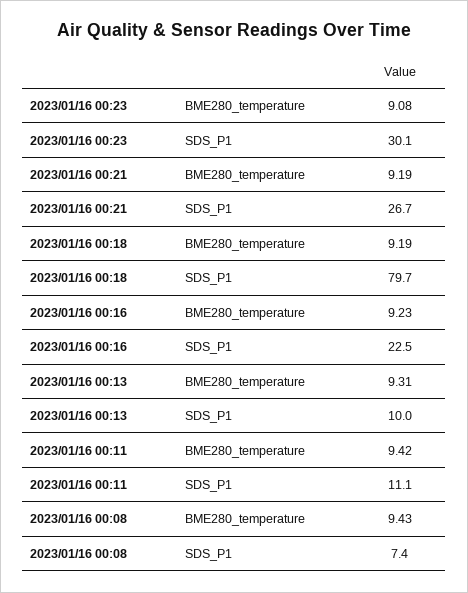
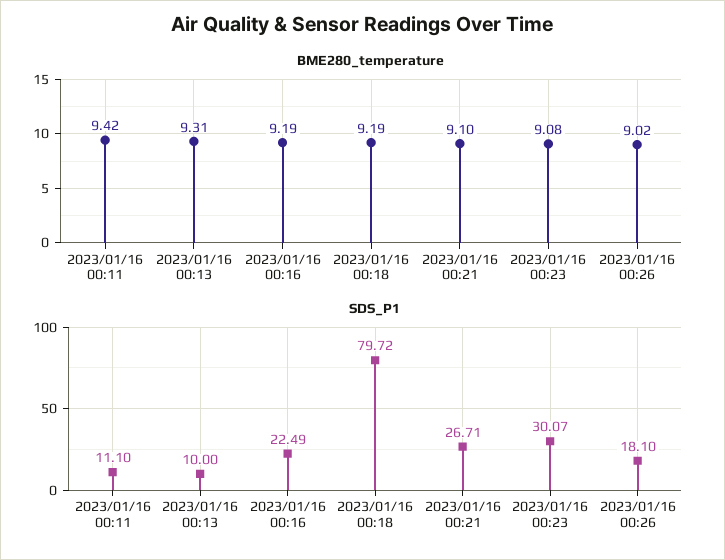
BME280_temperature, 2023/01/16 00:21: 9.19 -> 9.1
BME280_temperature, 2023/01/16 00:16: 9.23 -> 9.19
BME280_temperature, 2023/01/16 00:08: 9.43 -> none
SDS_P1, 2023/01/16 00:08: 7.4 -> none
BME280_temperature, 2023/01/16 00:26: none -> 9.02
SDS_P1, 2023/01/16 00:26: none -> 18.1

